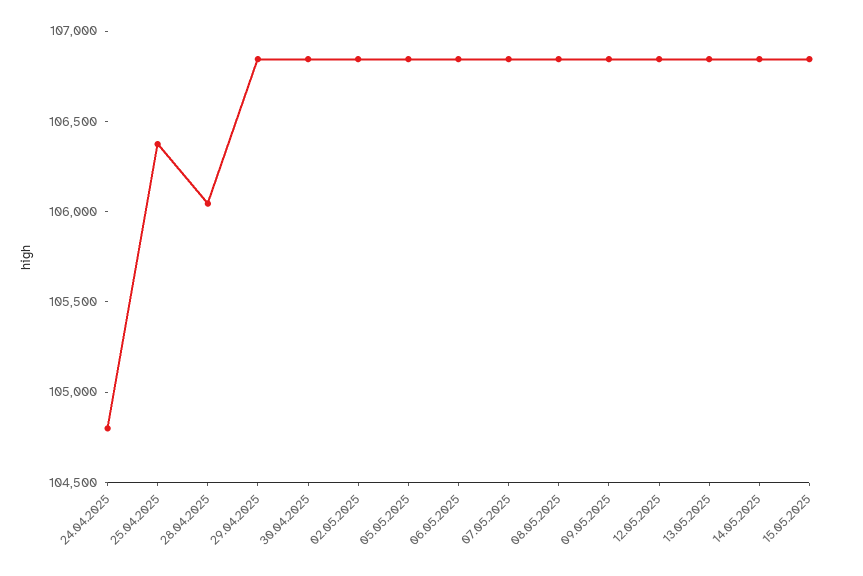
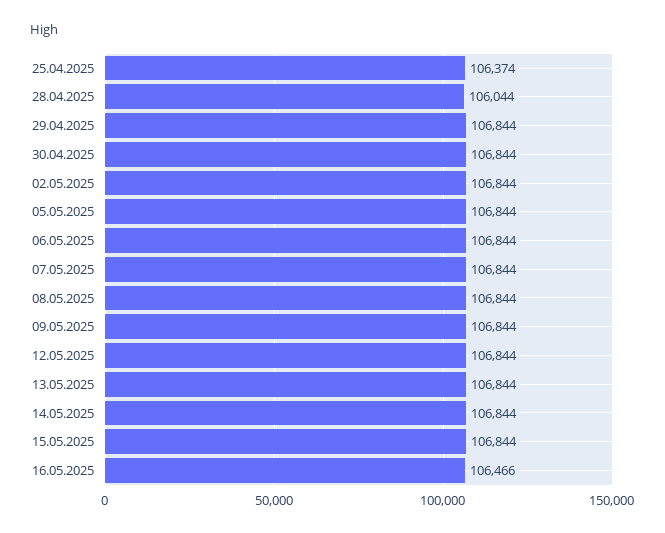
24.04.2025: 104800 -> none
16.05.2025: none -> 106466

